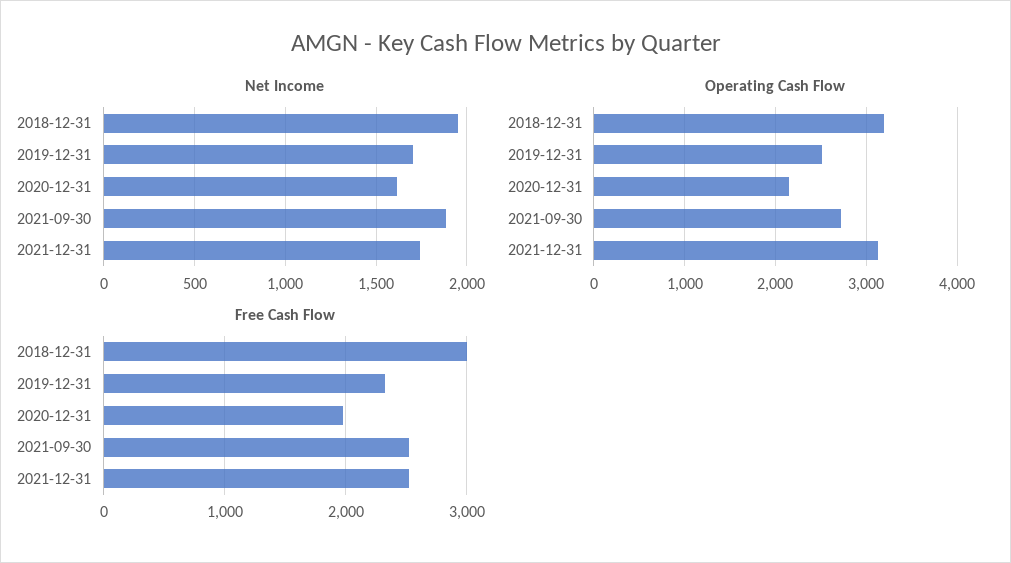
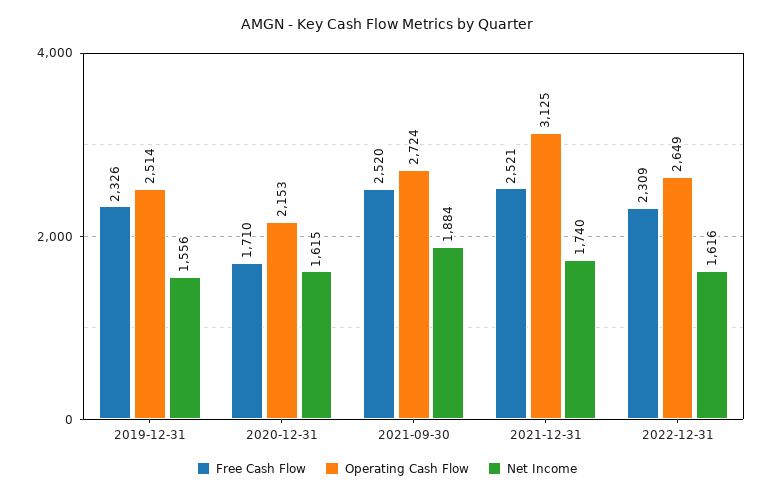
Net Income, 2018-12-31: 1950 -> none
Net Income, 2019-12-31: 1700 -> 1556
Operating Cash Flow, 2018-12-31: 3200 -> none
Free Cash Flow, 2018-12-31: 3000 -> none
Free Cash Flow, 2020-12-31: 2000 -> 1710
Free Cash Flow, 2022-12-31: none -> 2309
Operating Cash Flow, 2022-12-31: none -> 2649
Net Income, 2022-12-31: none -> 1616

